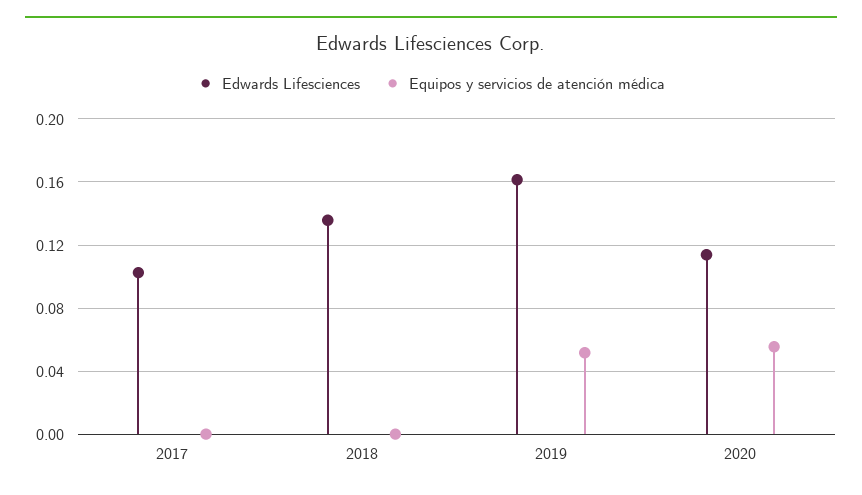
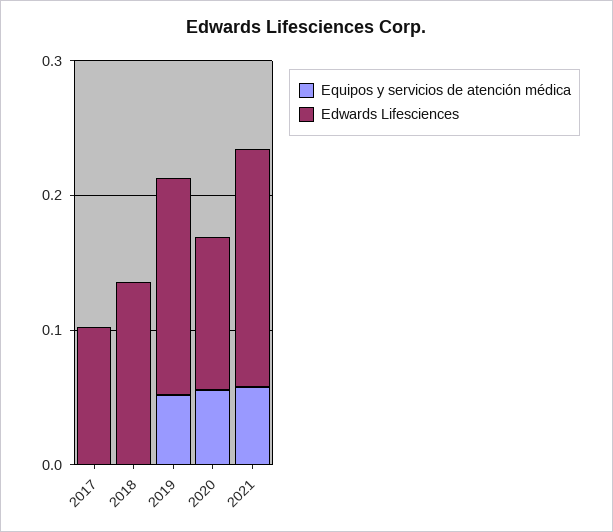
Equipos y servicios de atención médica, 2021: none -> 0.06
Edwards Lifesciences, 2021: none -> 0.18

